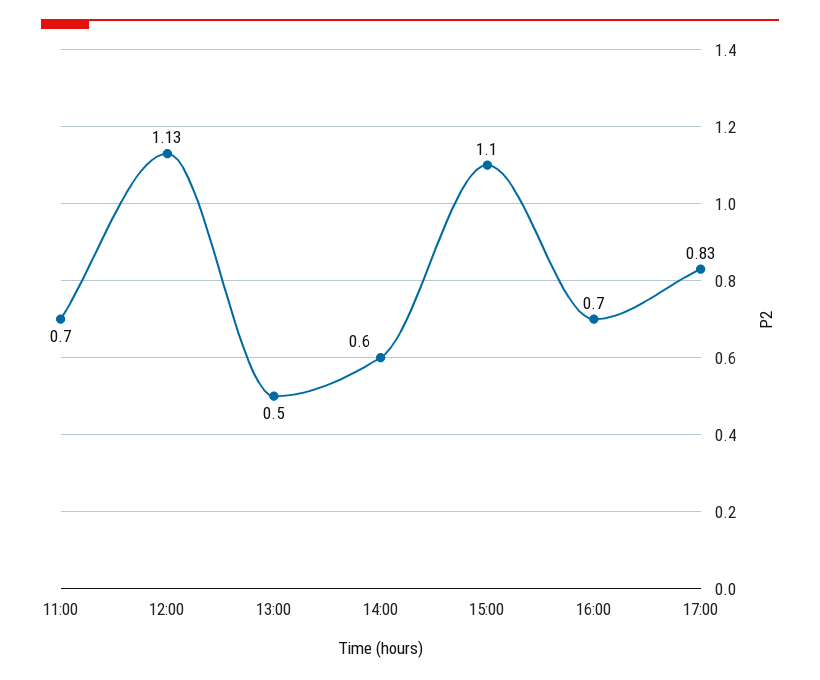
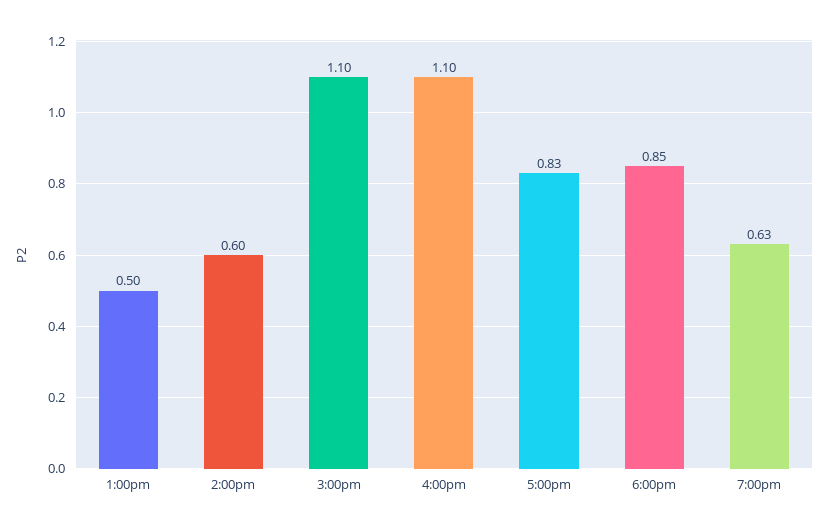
11:00: 0.7 -> none
12:00: 1.13 -> none
16:00: 0.7 -> 1.1
6:00pm: none -> 0.85
7:00pm: none -> 0.63

